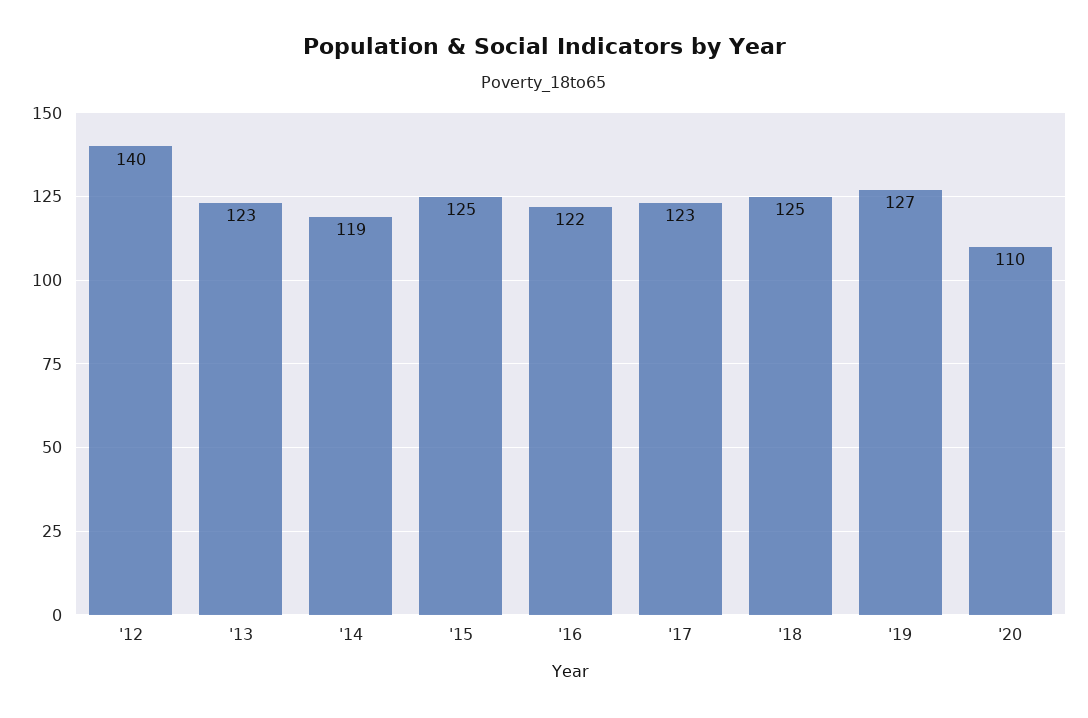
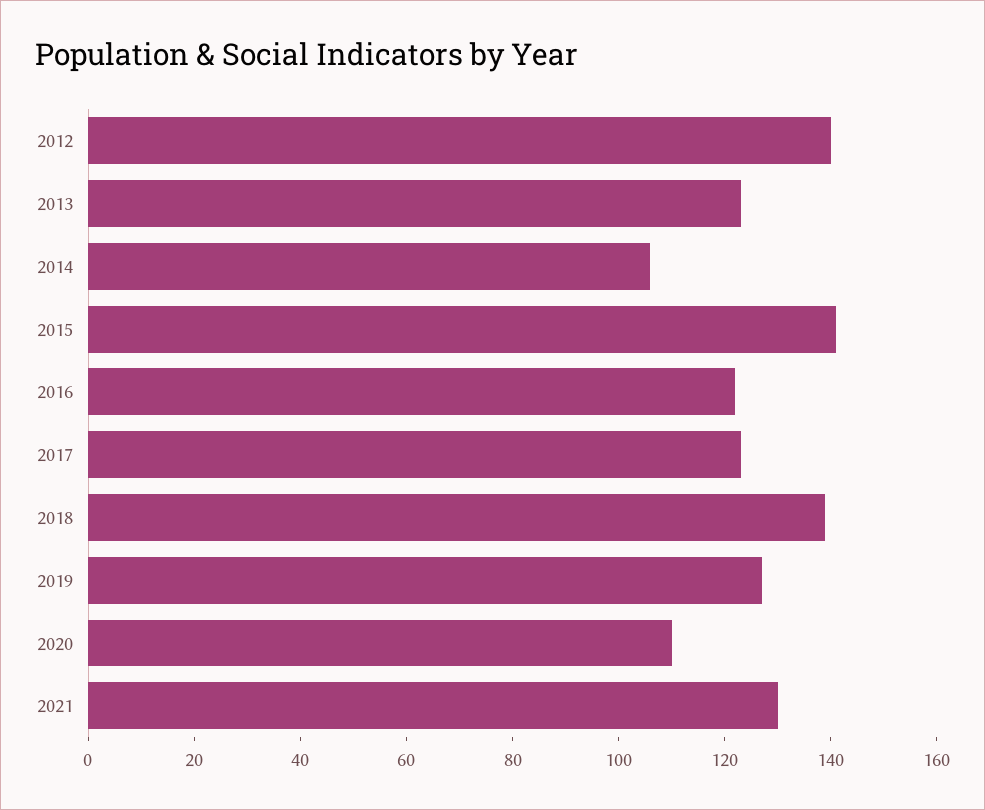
'14: 119 -> 105
'15: 125 -> 140
'18: 125 -> 140
2021: none -> 130

